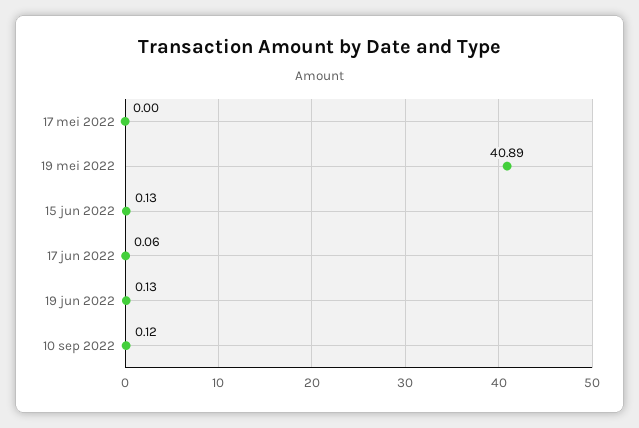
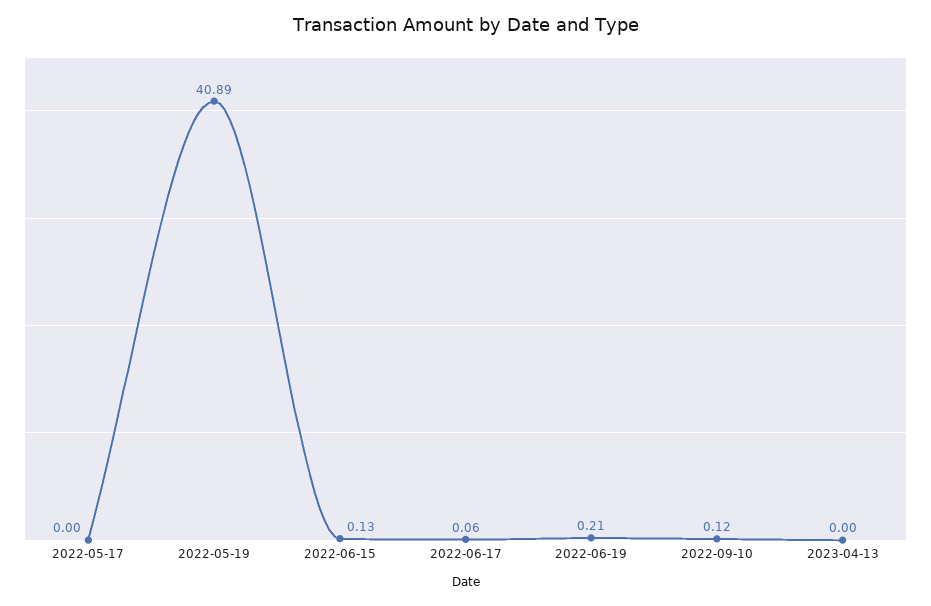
19 jun 2022: 0.13 -> 0.21
2023-04-13: none -> 0

